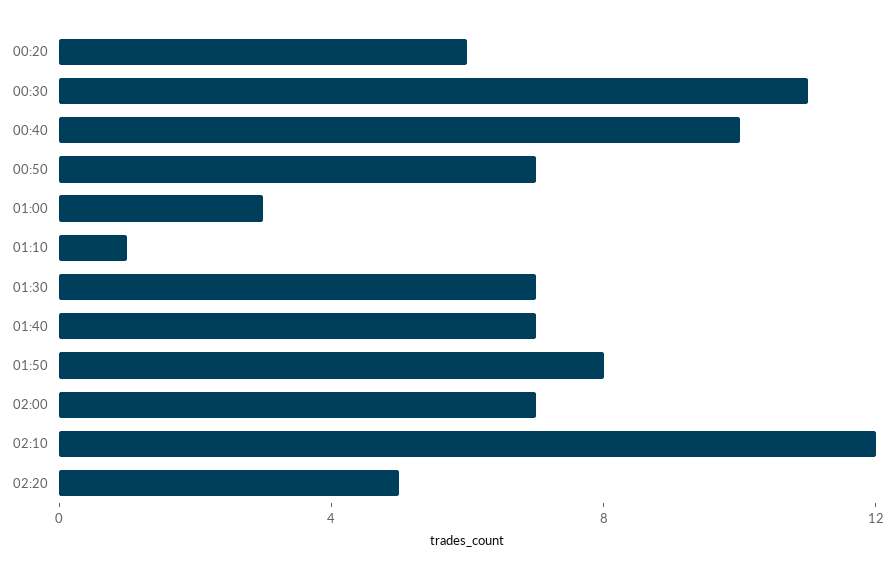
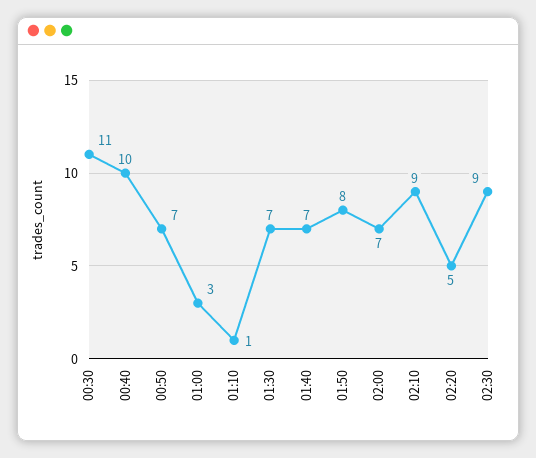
00:20: 6 -> none
02:10: 12 -> 9
02:30: none -> 9

